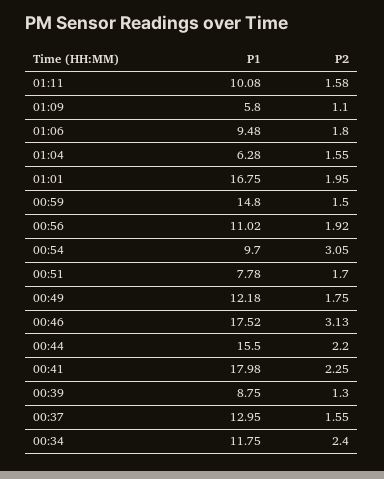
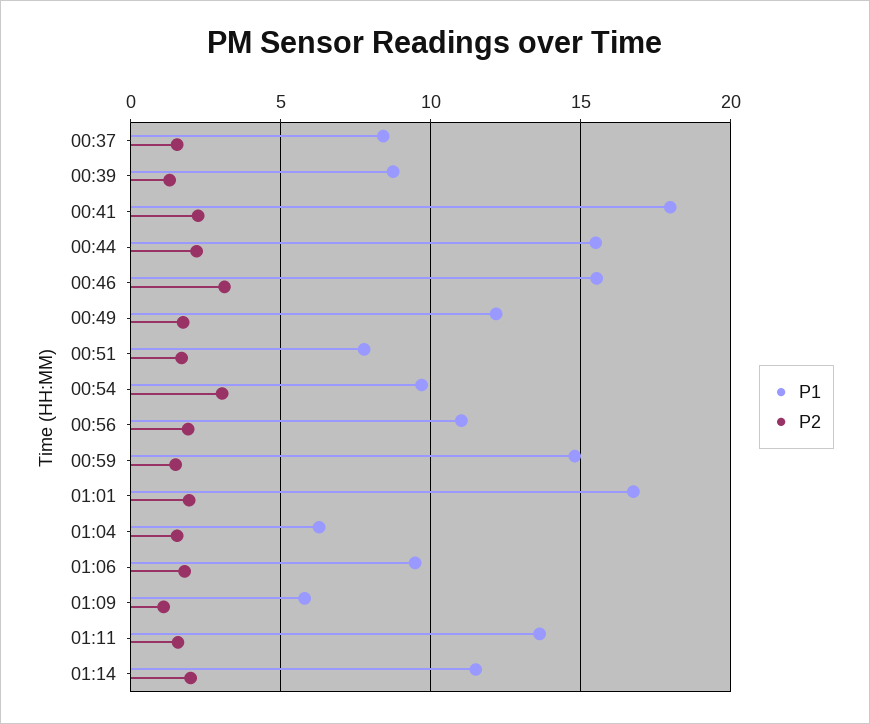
P1, 01:11: 10.08 -> 13.5
P1, 00:46: 17.52 -> 15.5
P1, 00:37: 12.95 -> 8.5
P1, 00:34: 11.75 -> none
P2, 00:34: 2.4 -> none
P1, 01:14: none -> 11.5
P2, 01:14: none -> 2

